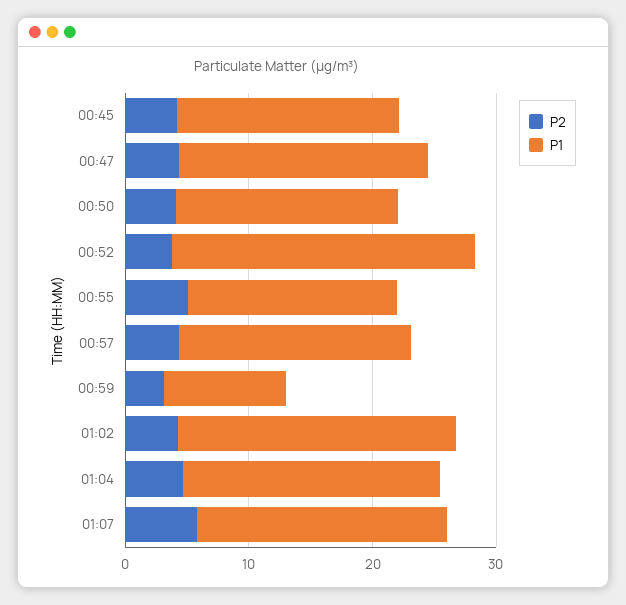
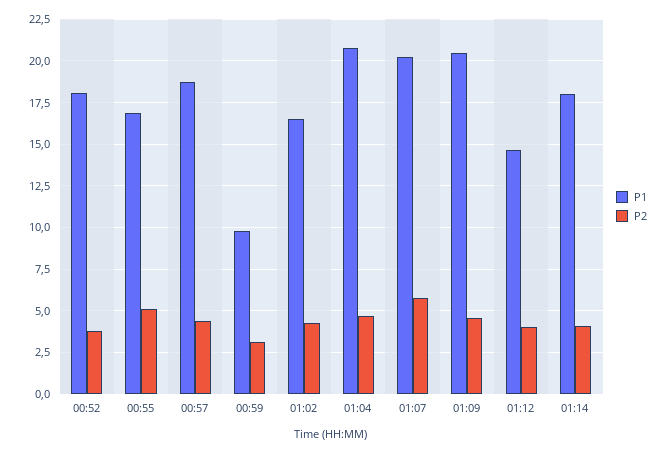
P2, 00:45: 4 -> none
P1, 00:45: 18 -> none
P2, 00:47: 4 -> none
P1, 00:47: 20 -> none
P2, 00:50: 4 -> none
P1, 00:50: 18 -> none
P1, 00:52: 24 -> 18
P1, 01:02: 22 -> 16.5
P1, 01:09: none -> 20.5
P2, 01:09: none -> 4.5
P1, 01:12: none -> 14.5
P2, 01:12: none -> 4
P1, 01:14: none -> 18
P2, 01:14: none -> 4

